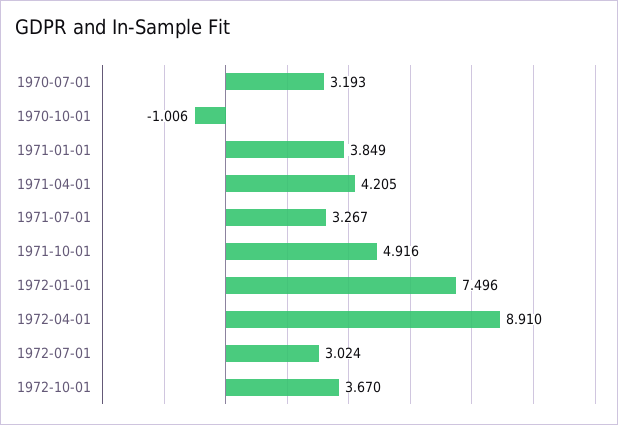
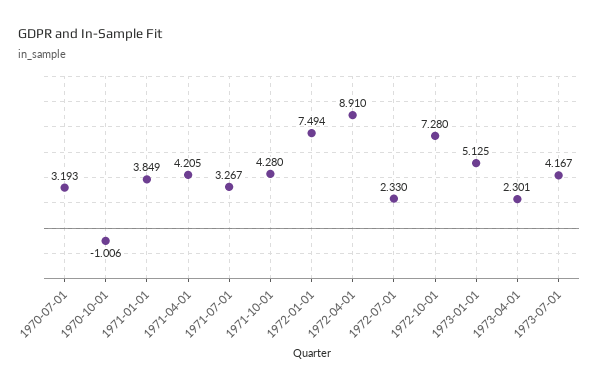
1971-10-01: 4.916 -> 4.28
1972-01-01: 7.496 -> 7.494
1972-07-01: 3.024 -> 2.33
1972-10-01: 3.67 -> 7.28
1973-01-01: none -> 5.125
1973-04-01: none -> 2.301
1973-07-01: none -> 4.167

